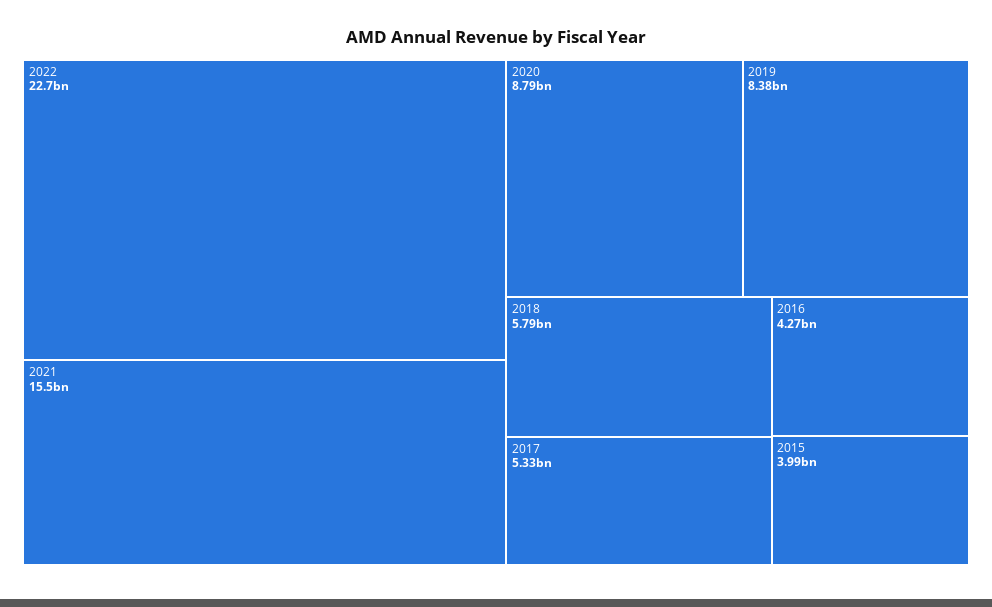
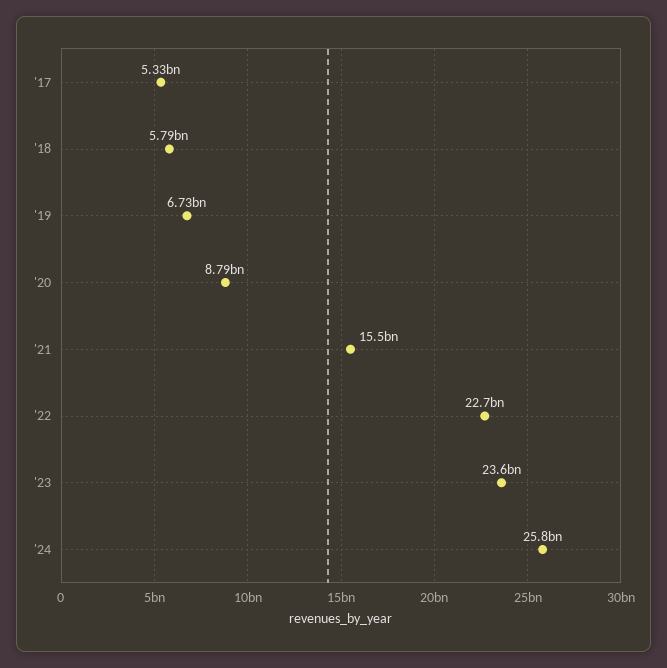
2019: 8380000000 -> 6730000000
2016: 4270000000 -> none
2015: 3990000000 -> none
'23: none -> 23600000000
'24: none -> 25800000000

